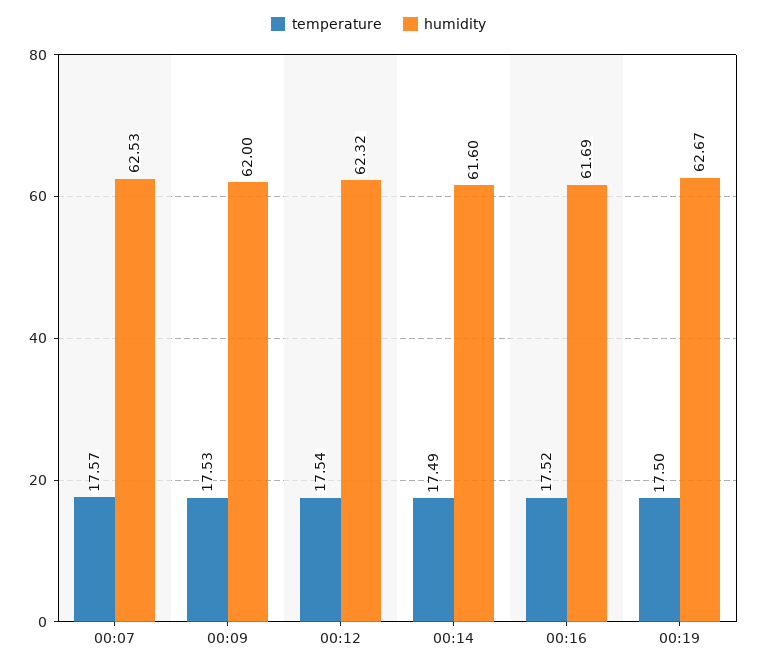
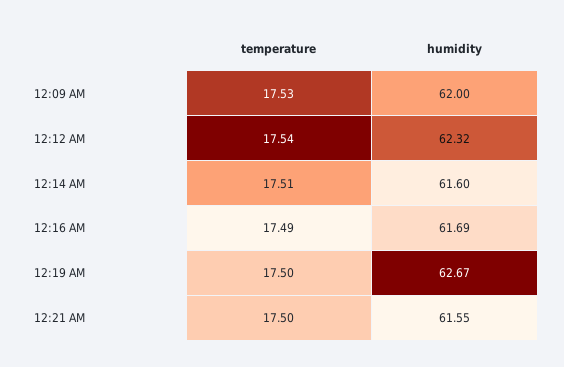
temperature, 00:07: 17.57 -> none
humidity, 00:07: 62.53 -> none
temperature, 00:14: 17.49 -> 17.51
temperature, 00:16: 17.52 -> 17.49
temperature, 12:21 AM: none -> 17.5
humidity, 12:21 AM: none -> 61.55

